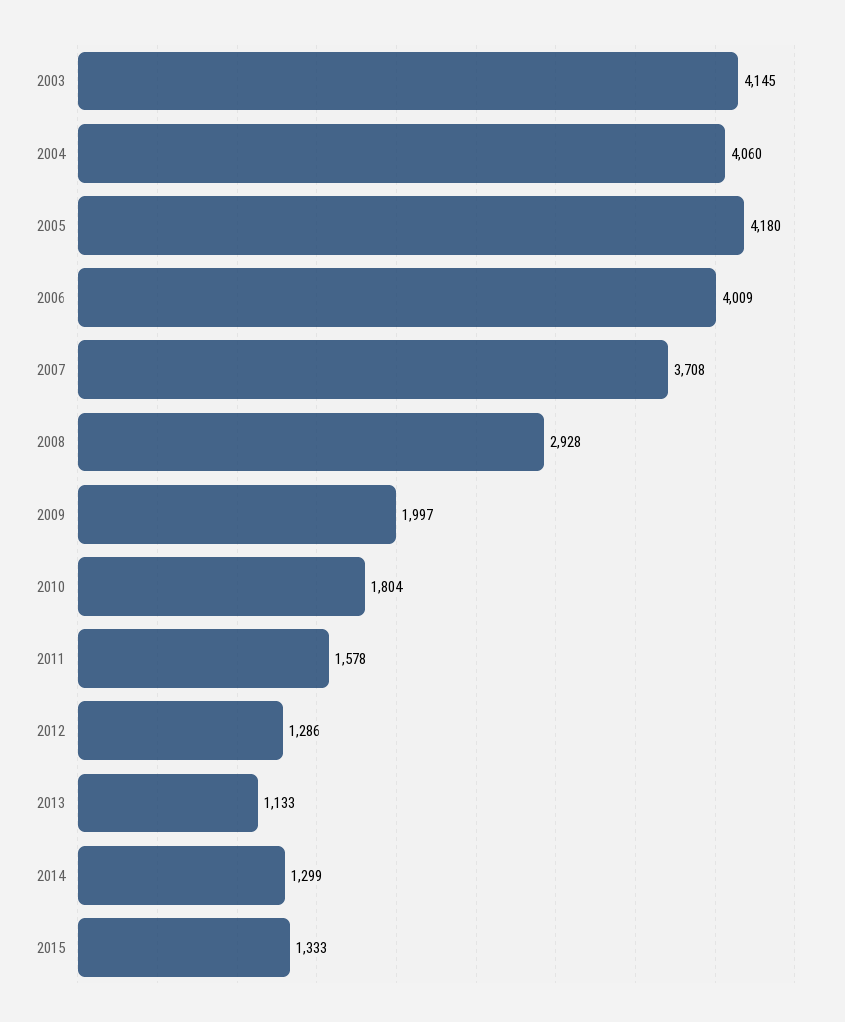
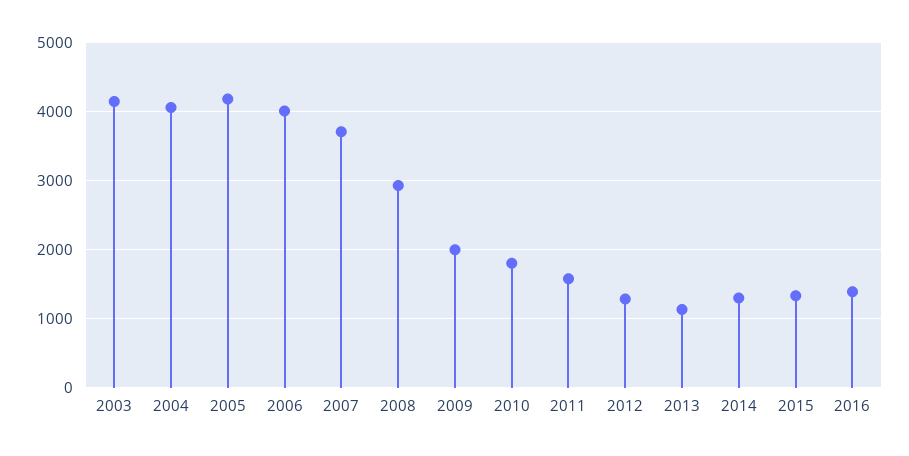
2016: none -> 1400

